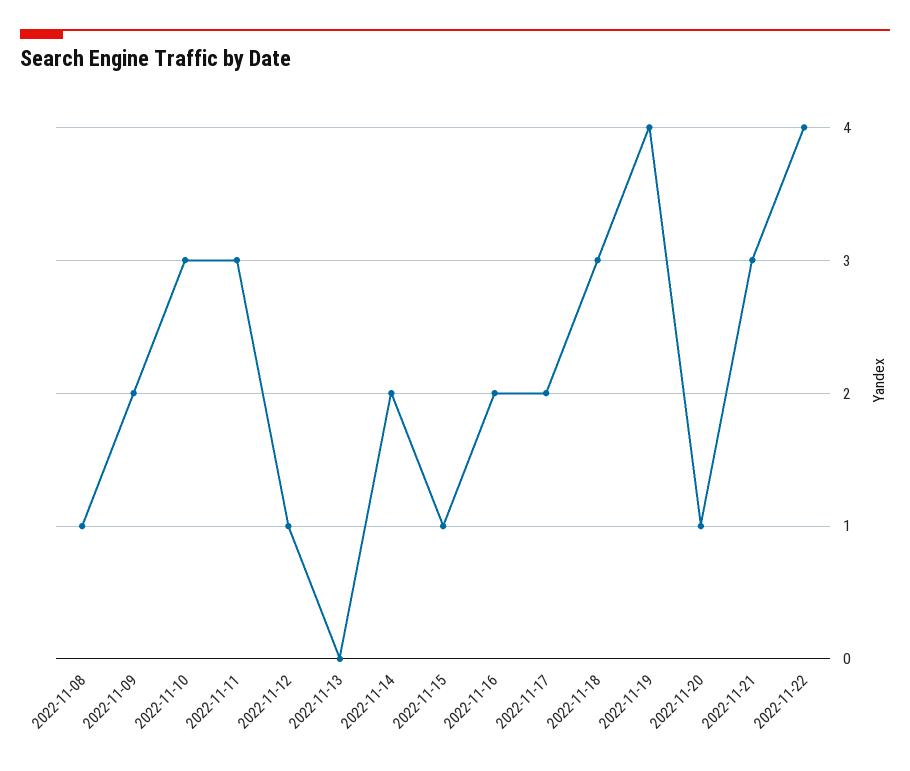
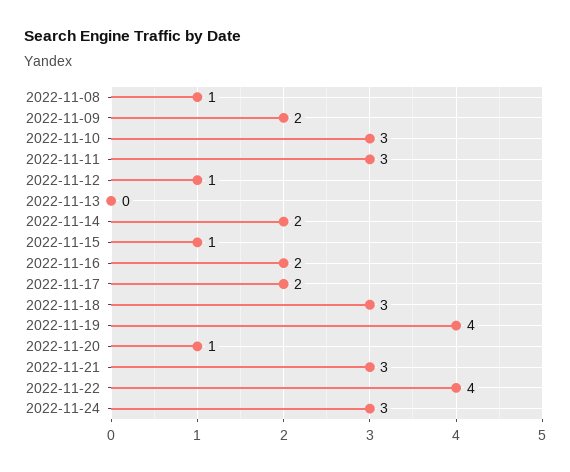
2022-11-24: none -> 3

